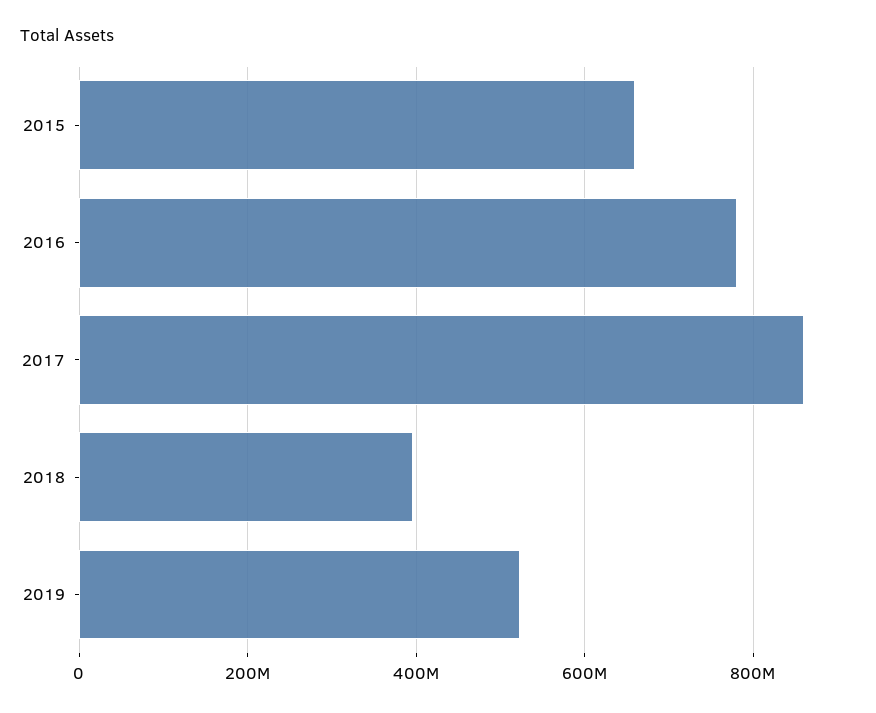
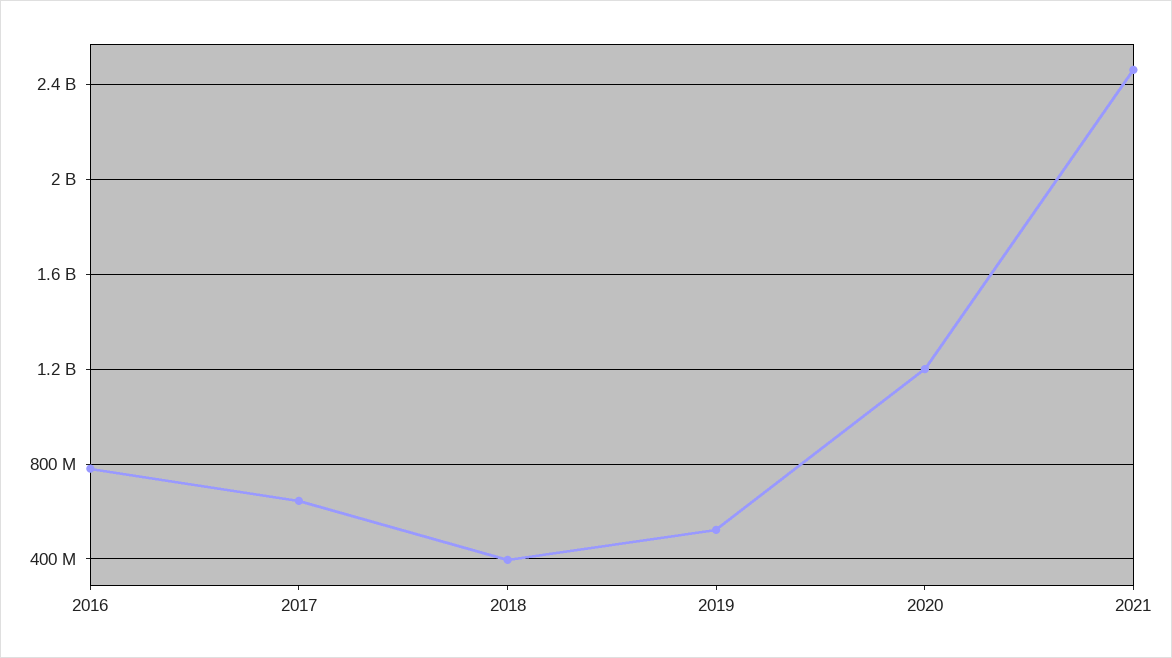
2015: 660000000 -> none
2017: 860000000 -> 650000000
2020: none -> 1200000000
2021: none -> 2450000000

